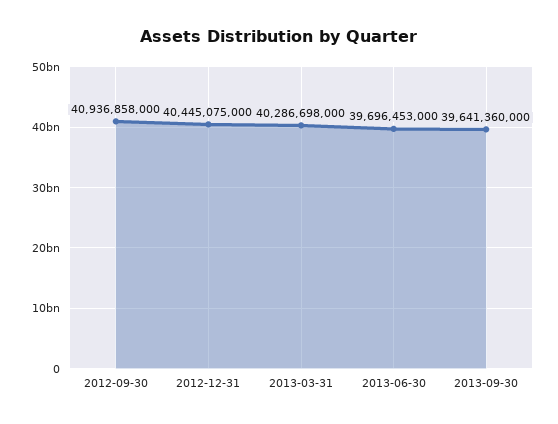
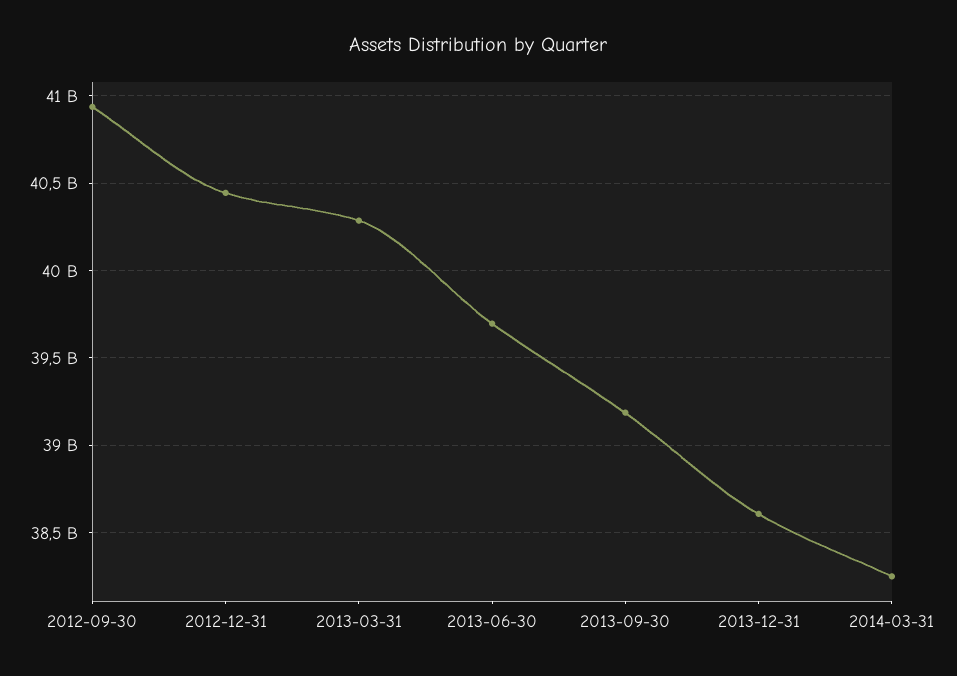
2013-09-30: 39641360000 -> 39200000000
2013-12-31: none -> 38600000000
2014-03-31: none -> 38250000000

